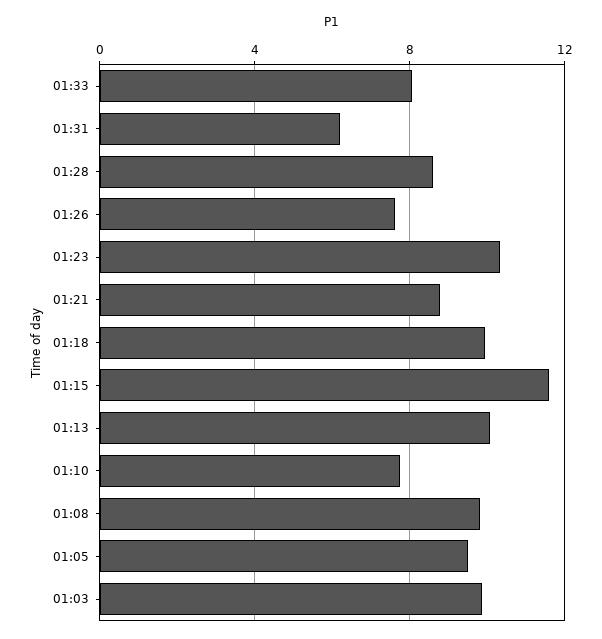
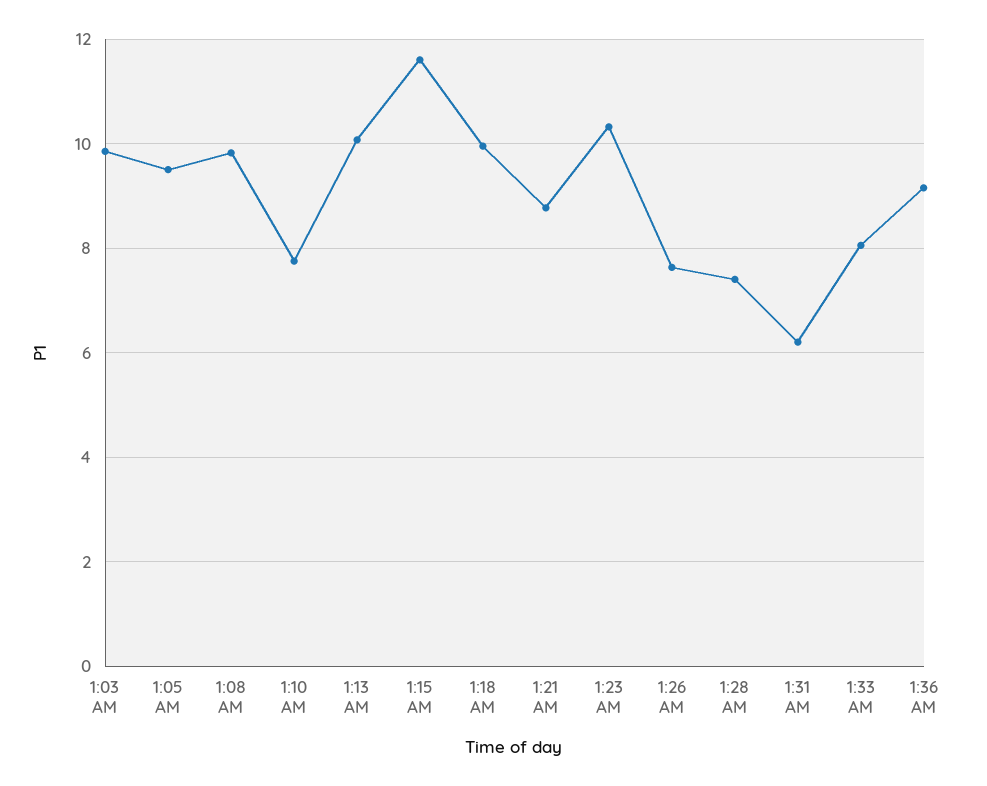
01:28: 8.5 -> 7.4
1:36 AM: none -> 9.2

